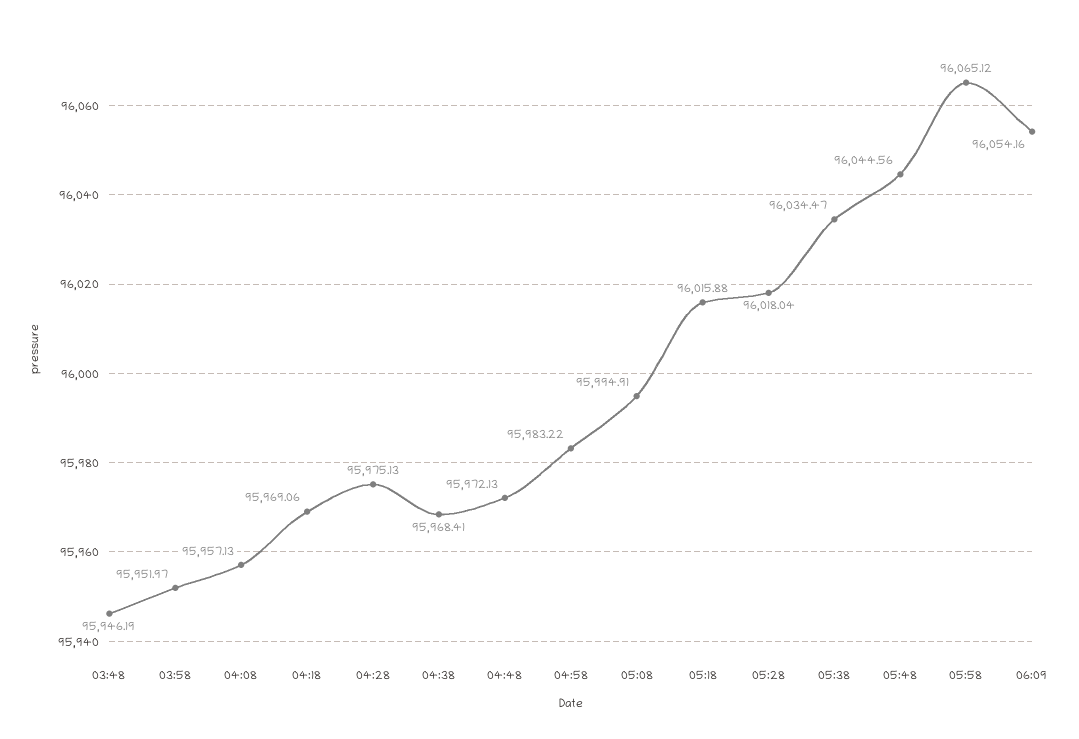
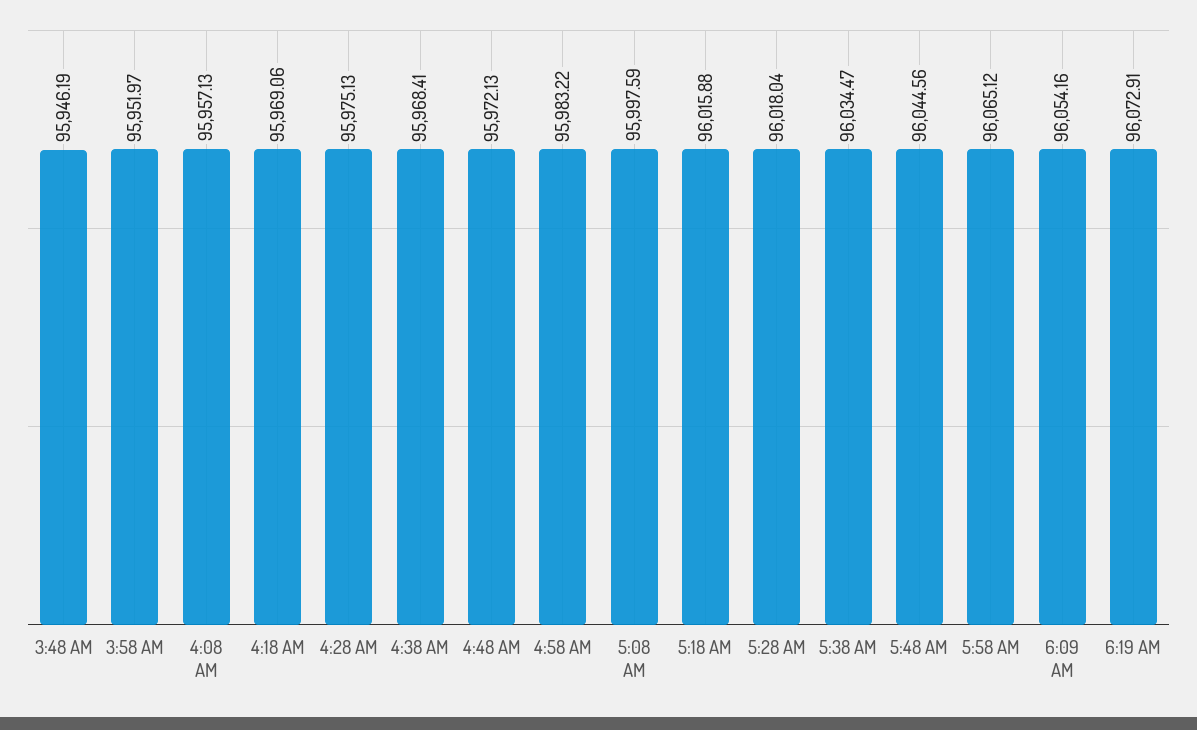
05:08: 95994.91 -> 95997.59
6:19 AM: none -> 96072.91

